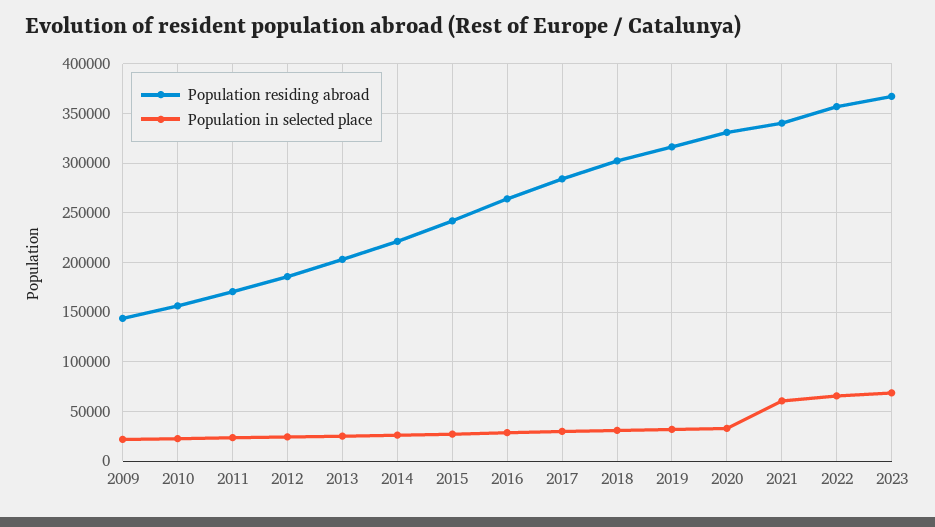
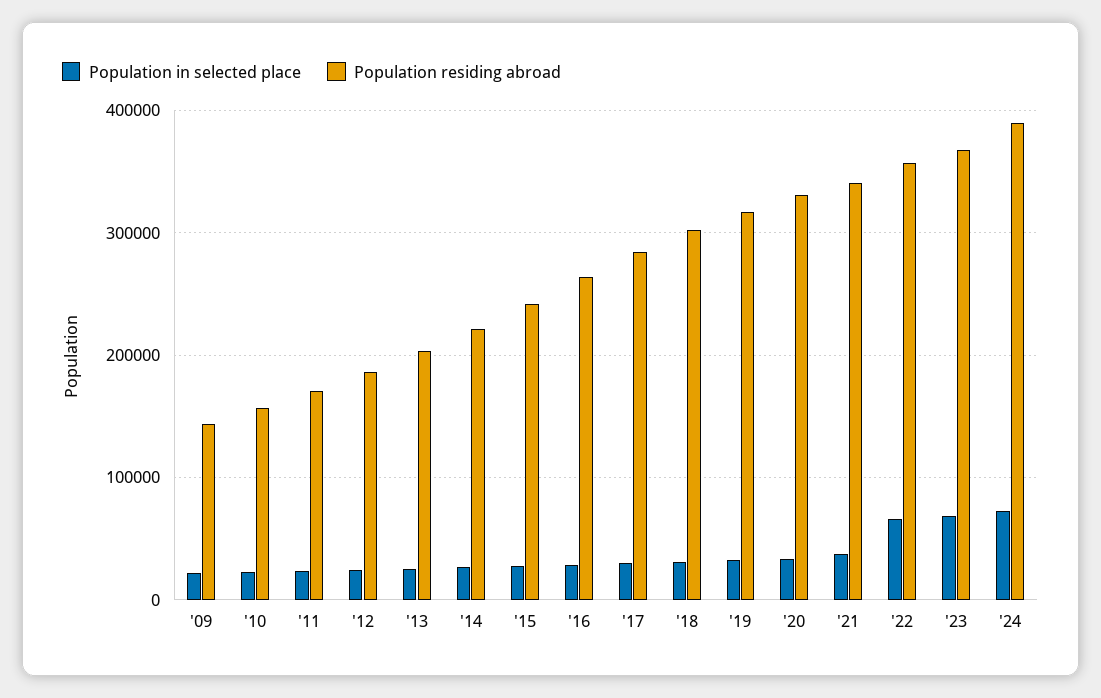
Population in selected place, 2021: 60000 -> 40000
Population in selected place, '24: none -> 70000
Population residing abroad, '24: none -> 390000

